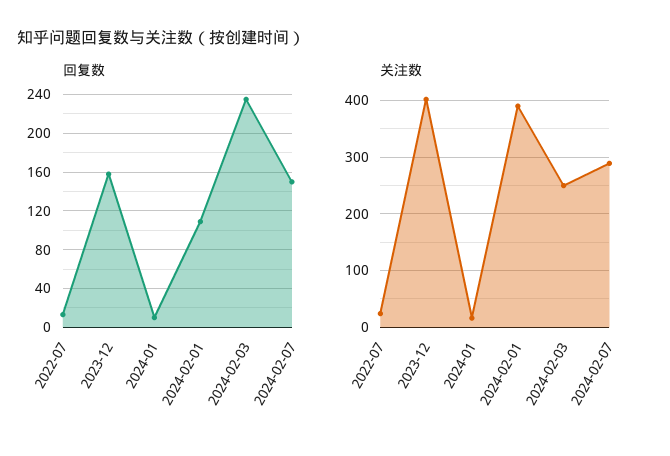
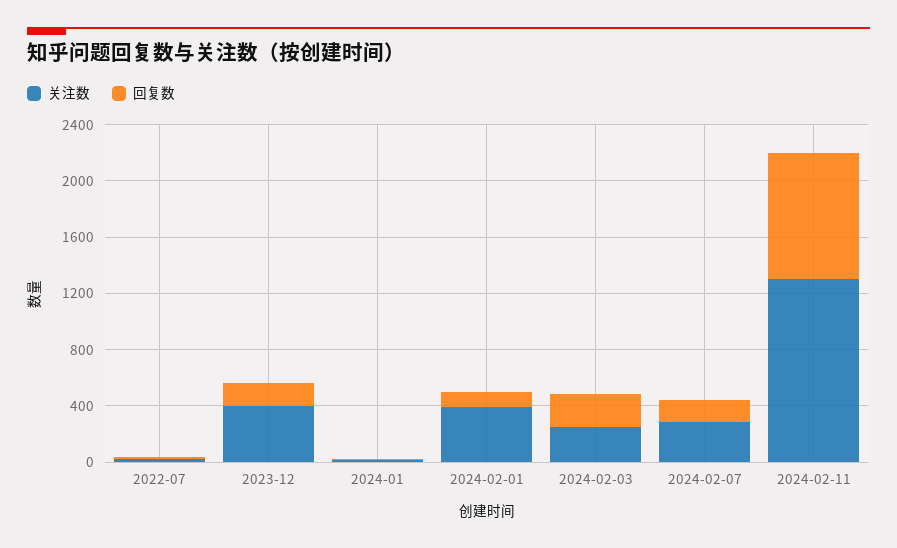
关注数, 2024-02-11: none -> 1300
回复数, 2024-02-11: none -> 900

